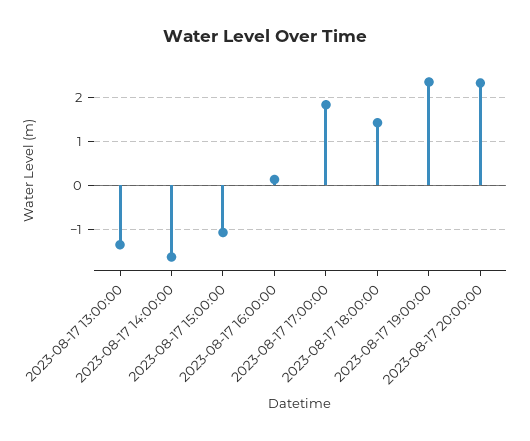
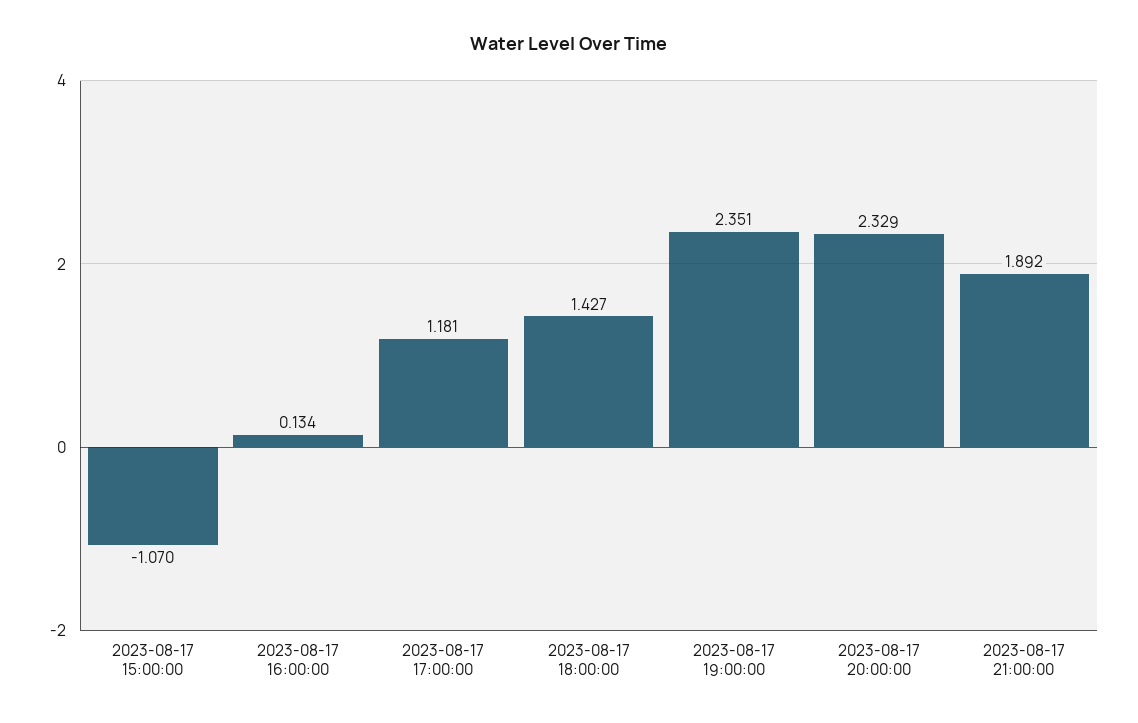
2023-08-17 13:00:00: -1.4 -> none
2023-08-17 14:00:00: -1.6 -> none
2023-08-17 17:00:00: 1.8 -> 1.181
2023-08-17 21:00:00: none -> 1.892

